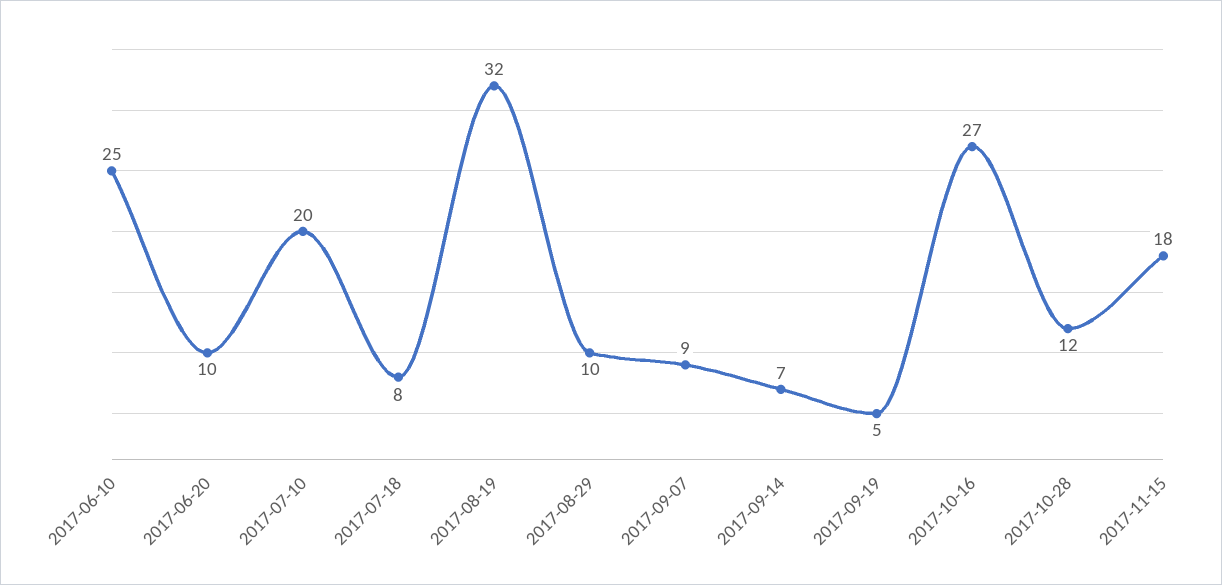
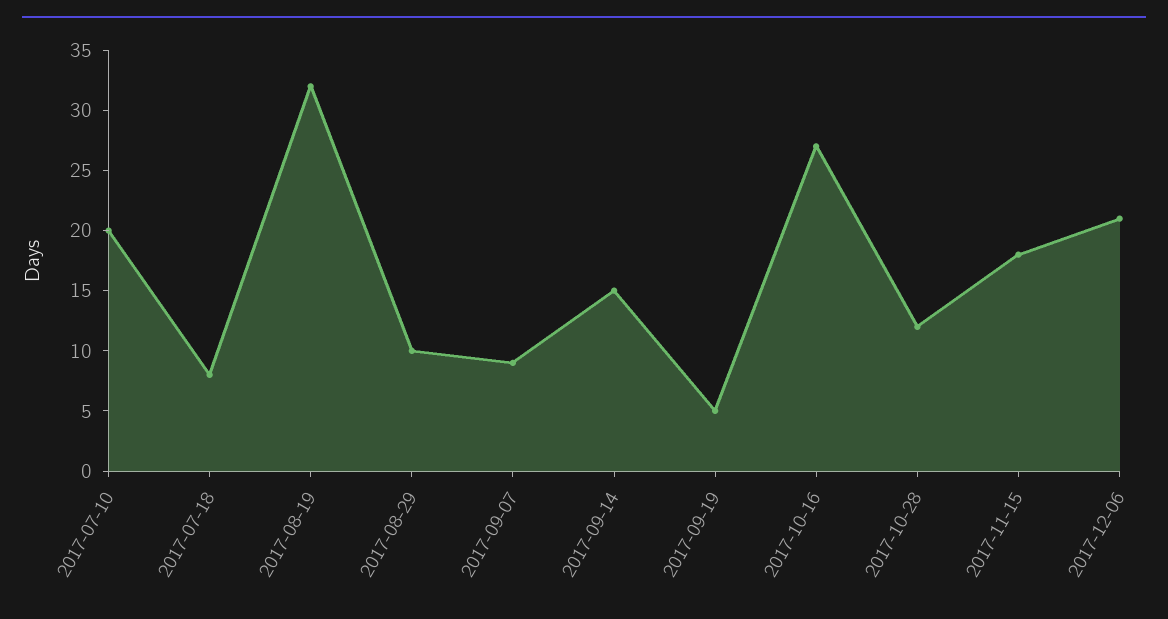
2017-06-10: 25 -> none
2017-06-20: 10 -> none
2017-09-14: 7 -> 15
2017-12-06: none -> 21

